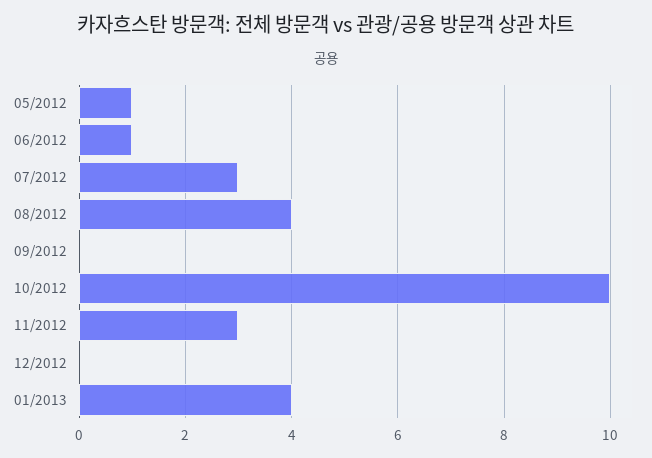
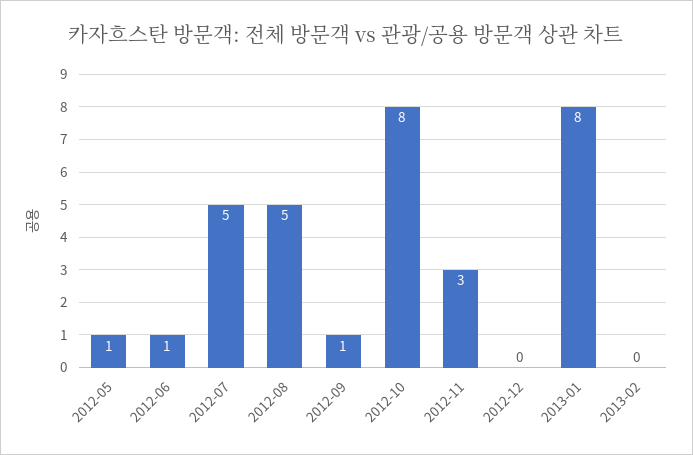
07/2012: 3 -> 5
08/2012: 4 -> 5
09/2012: 0 -> 1
10/2012: 10 -> 8
01/2013: 4 -> 8
2013-02: none -> 0

